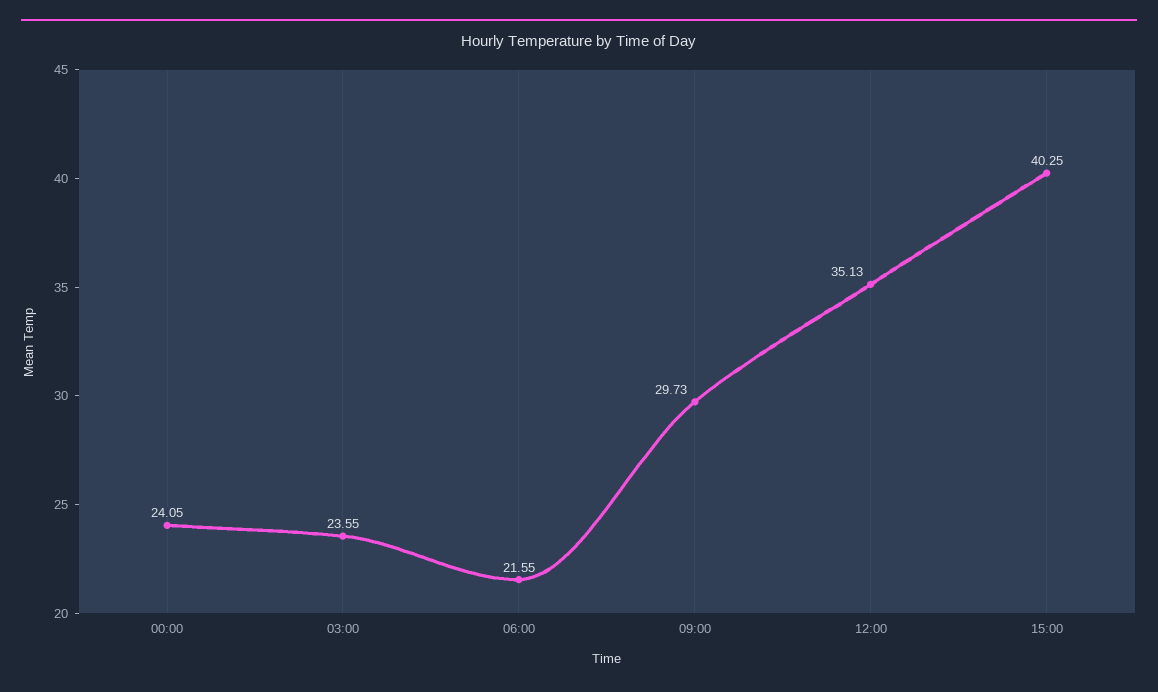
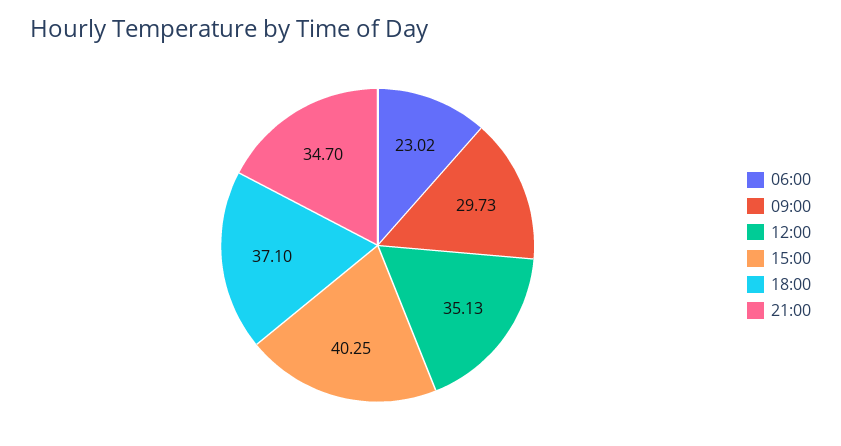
00:00: 24.05 -> none
03:00: 23.55 -> none
06:00: 21.55 -> 23.02
18:00: none -> 37.1
21:00: none -> 34.7

